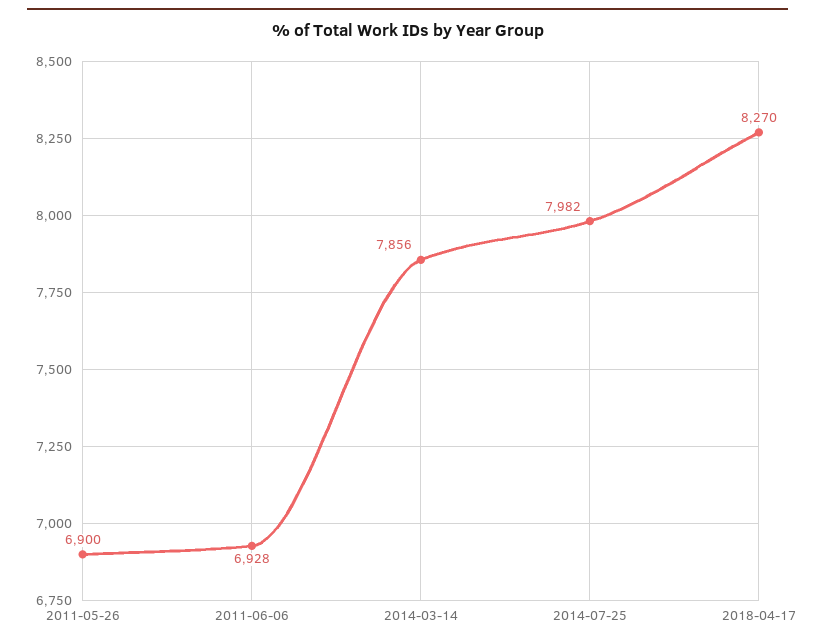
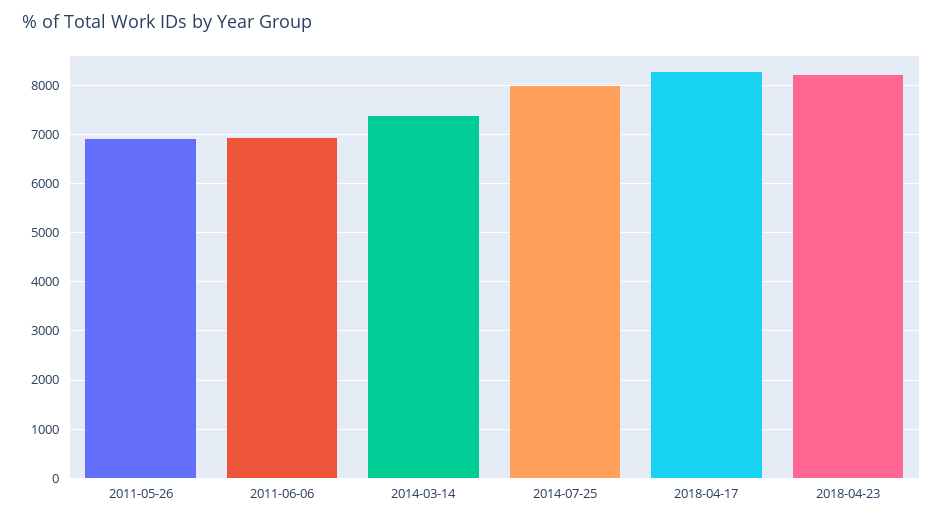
2014-03-14: 7856 -> 7400
2018-04-23: none -> 8200

